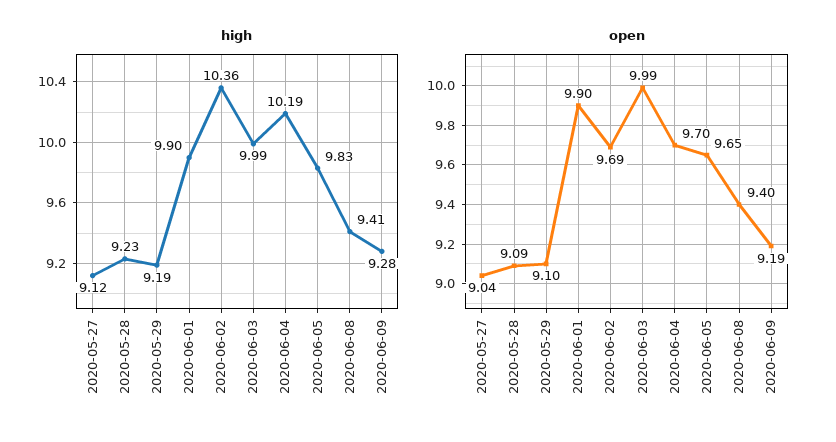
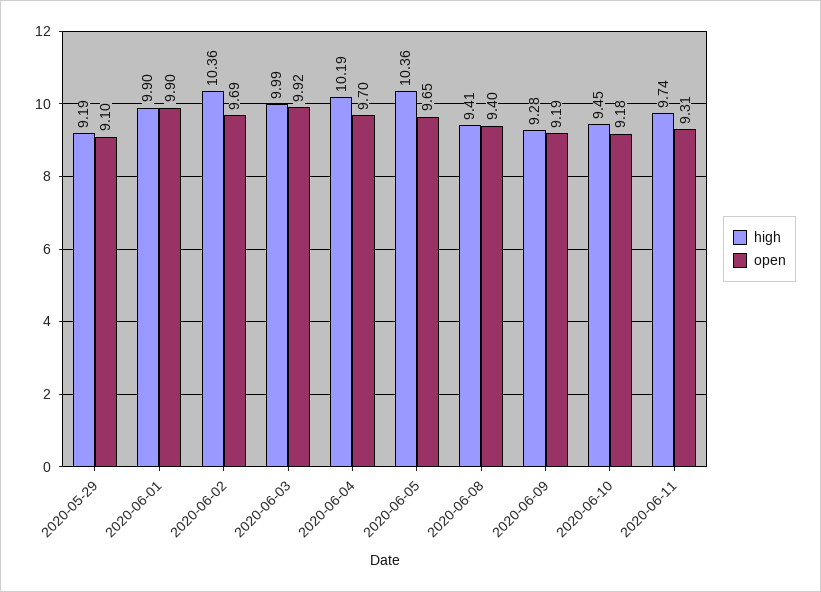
high, 2020-05-27: 9.12 -> none
high, 2020-05-28: 9.23 -> none
high, 2020-06-05: 9.83 -> 10.36
open, 2020-05-27: 9.04 -> none
open, 2020-05-28: 9.09 -> none
open, 2020-06-03: 9.99 -> 9.92
high, 2020-06-10: none -> 9.45
open, 2020-06-10: none -> 9.18
high, 2020-06-11: none -> 9.74
open, 2020-06-11: none -> 9.31

